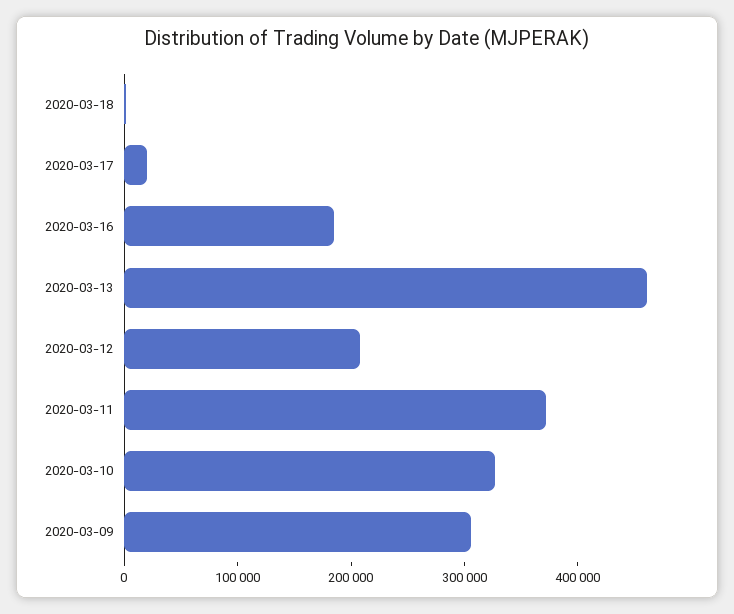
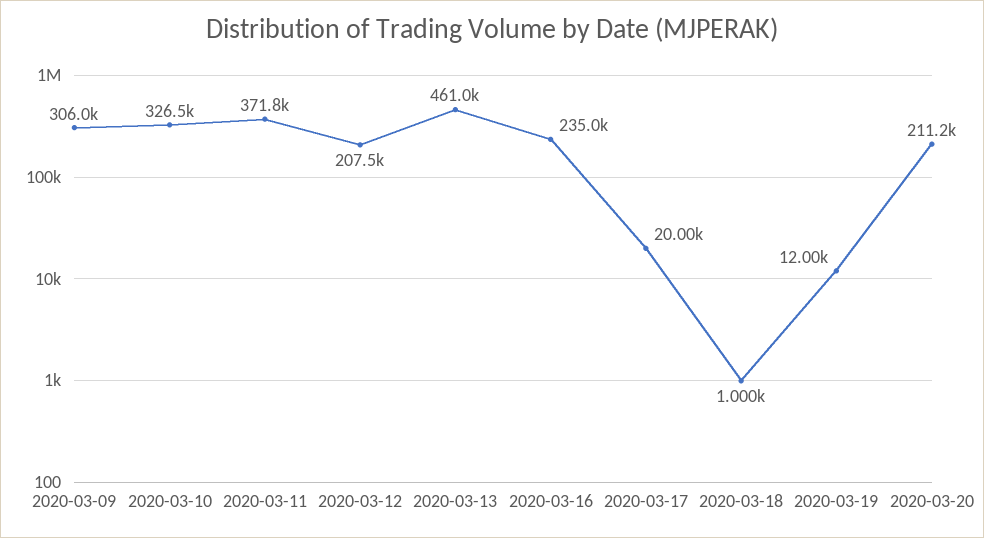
2020-03-16: 180000 -> 235000
2020-03-19: none -> 12000
2020-03-20: none -> 211200

